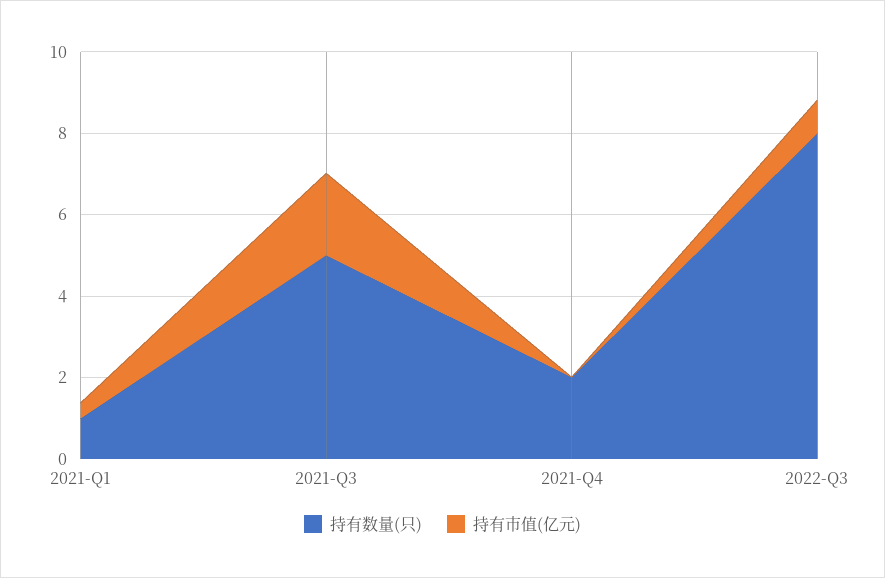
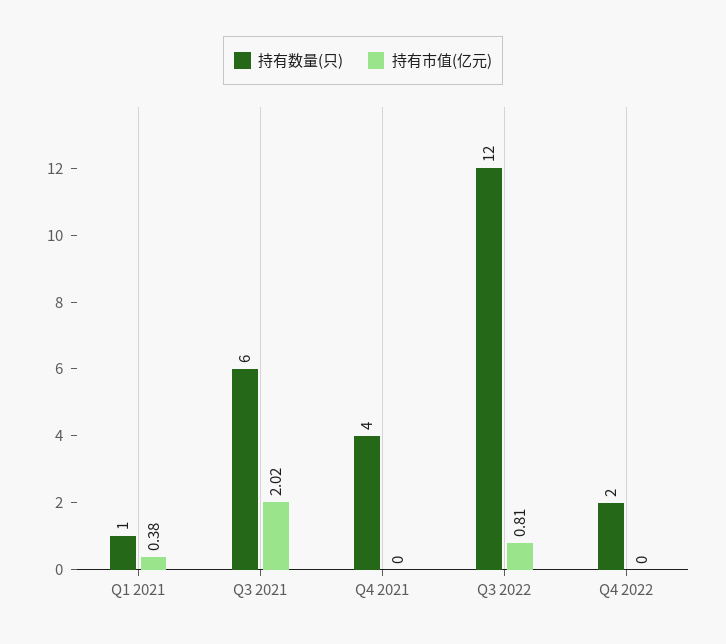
持有数量(只), 2021-Q3: 5 -> 6
持有数量(只), 2021-Q4: 2 -> 4
持有数量(只), 2022-Q3: 8 -> 12
持有数量(只), Q4 2022: none -> 2
持有市值(亿元), Q4 2022: none -> 0

